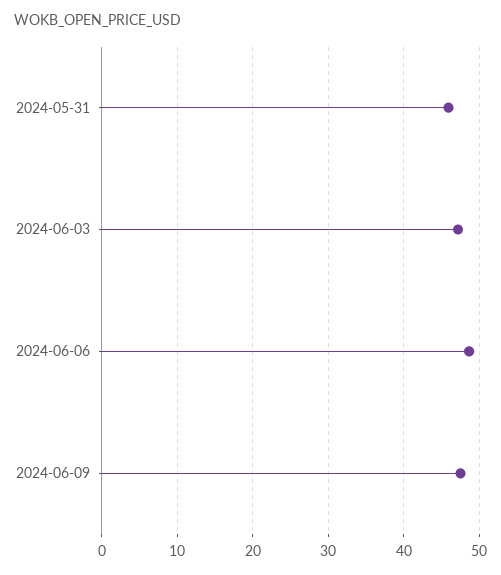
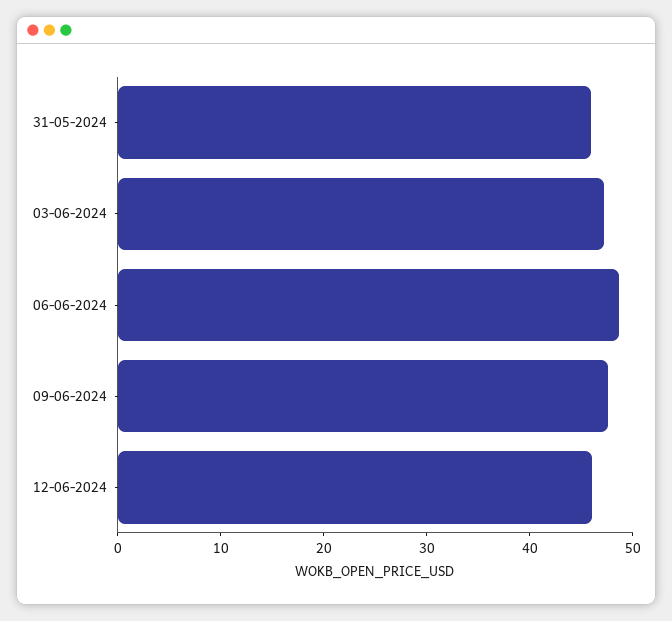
12-06-2024: none -> 46

